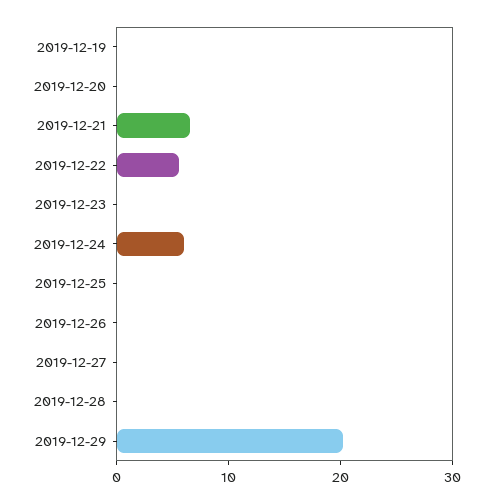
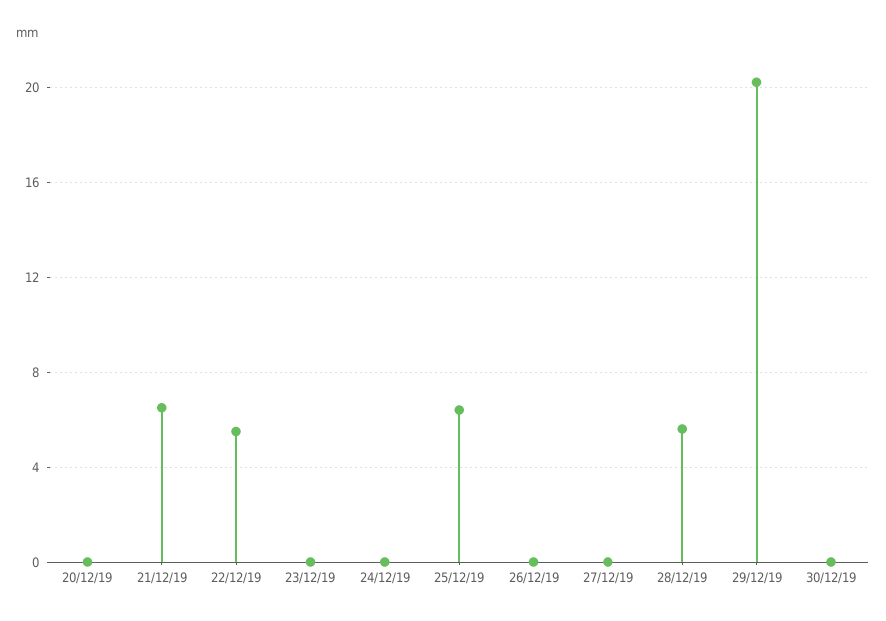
2019-12-19: 0 -> none
2019-12-24: 6 -> 0
2019-12-25: 0 -> 6.5
2019-12-28: 0 -> 5.5
30/12/19: none -> 0

